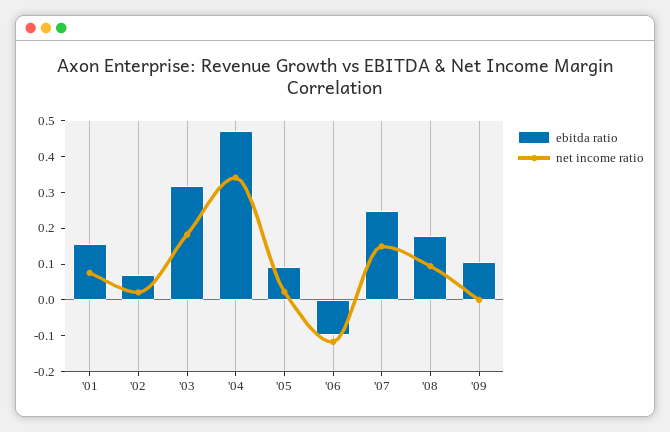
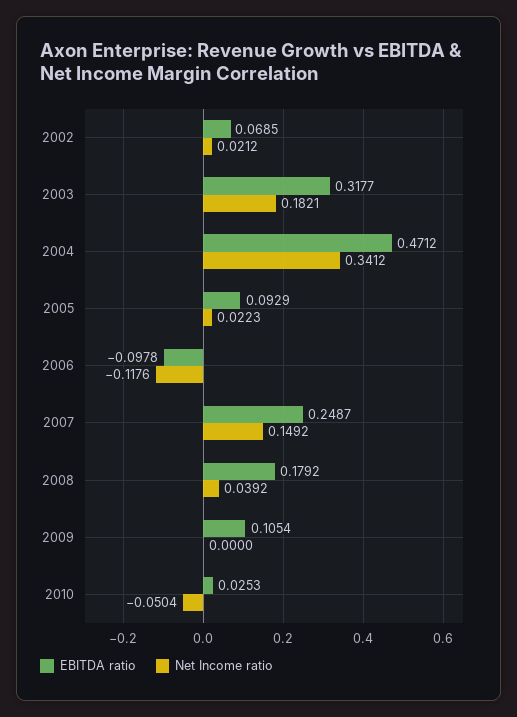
ebitda ratio, '01: 0.15 -> none
net income ratio, '01: 0.075 -> none
net income ratio, '08: 0.1 -> 0.0392
ebitda ratio, 2010: none -> 0.0253
net income ratio, 2010: none -> -0.0504

